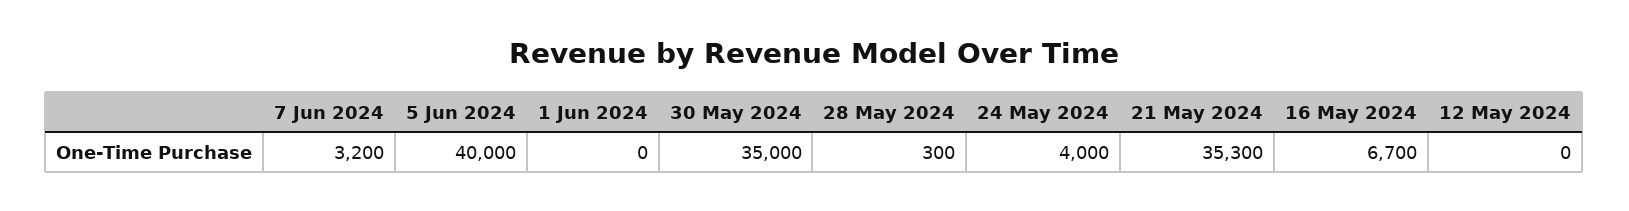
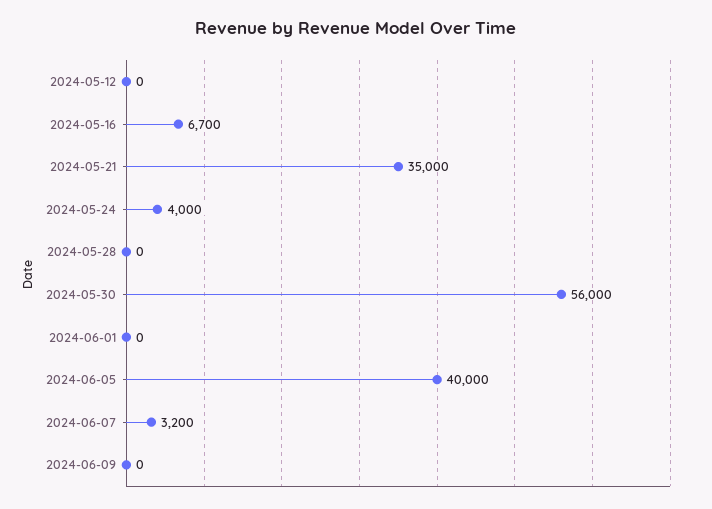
30 May 2024: 35000 -> 56000
28 May 2024: 300 -> 0
21 May 2024: 35300 -> 35000
2024-06-09: none -> 0

